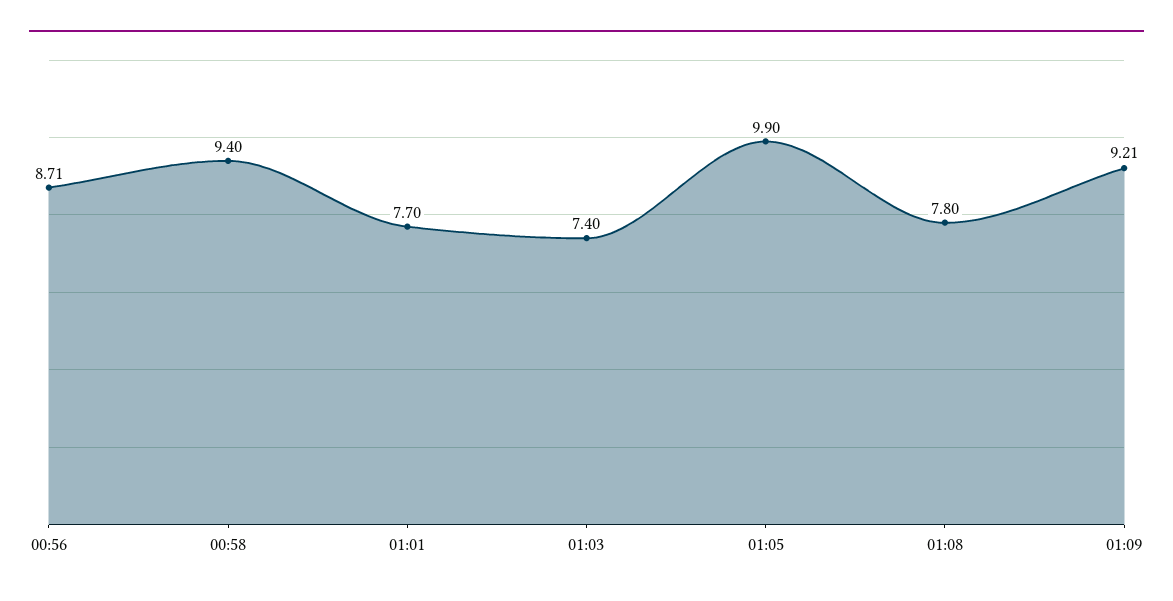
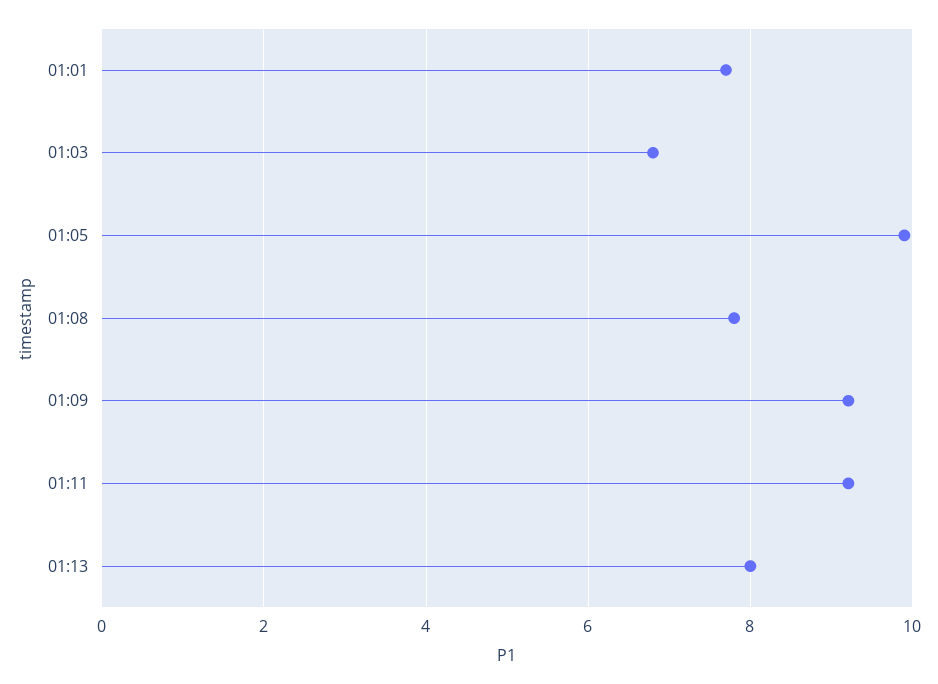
00:56: 8.71 -> none
00:58: 9.4 -> none
01:03: 7.4 -> 6.8
01:11: none -> 9.2
01:13: none -> 8

